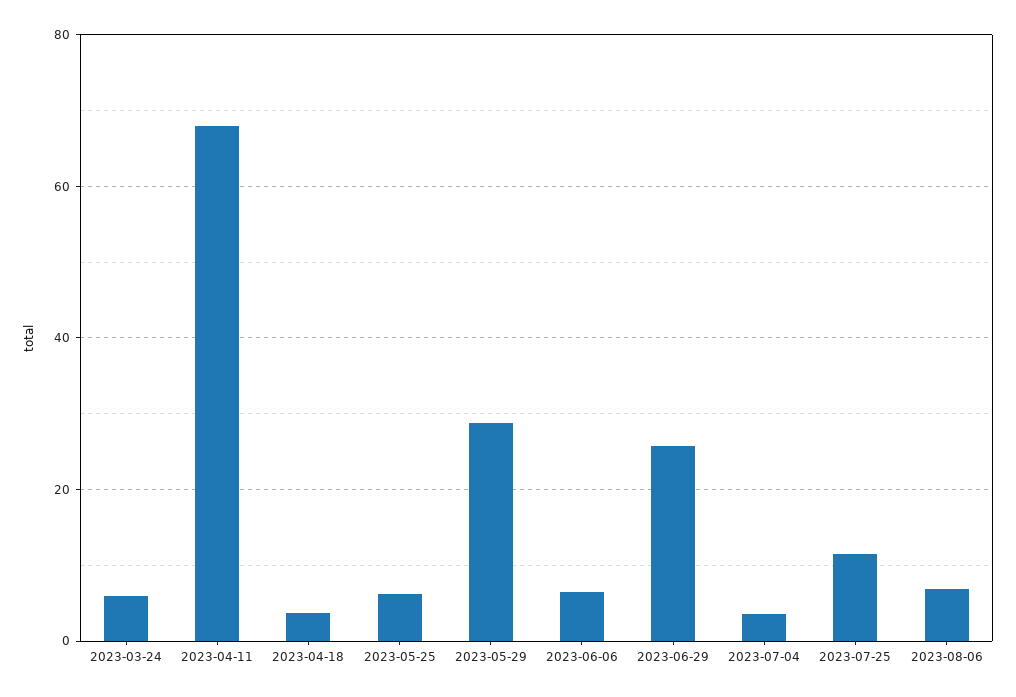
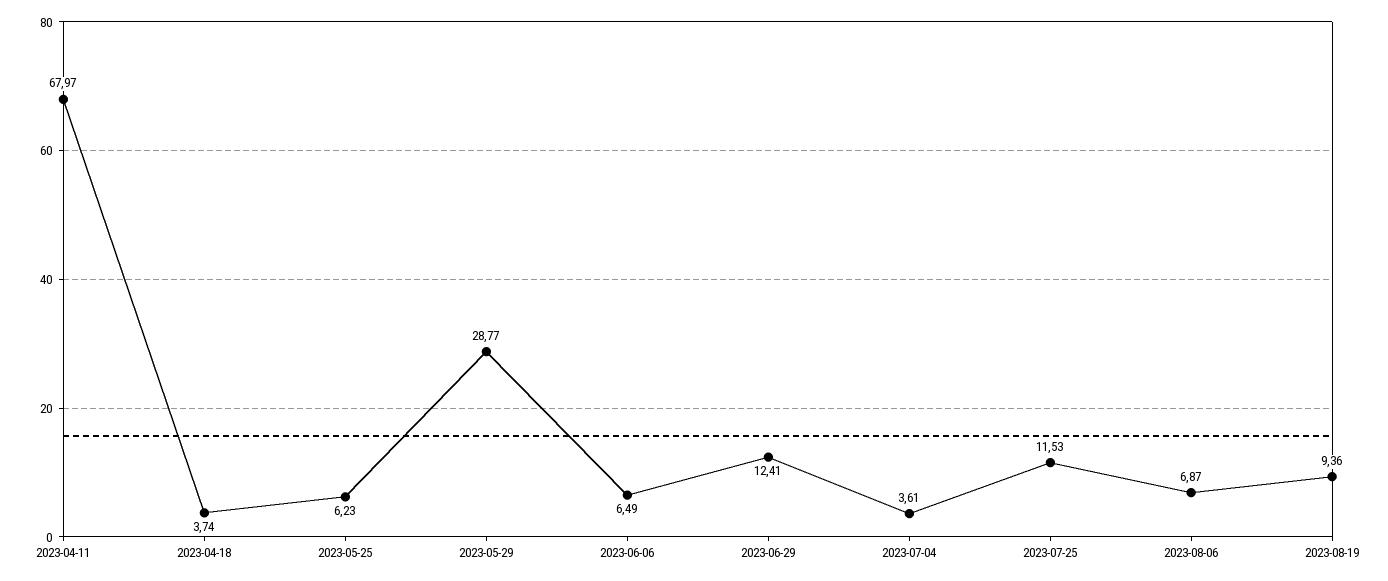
2023-03-24: 6 -> none
2023-06-29: 26 -> 12.41
2023-08-19: none -> 9.36

